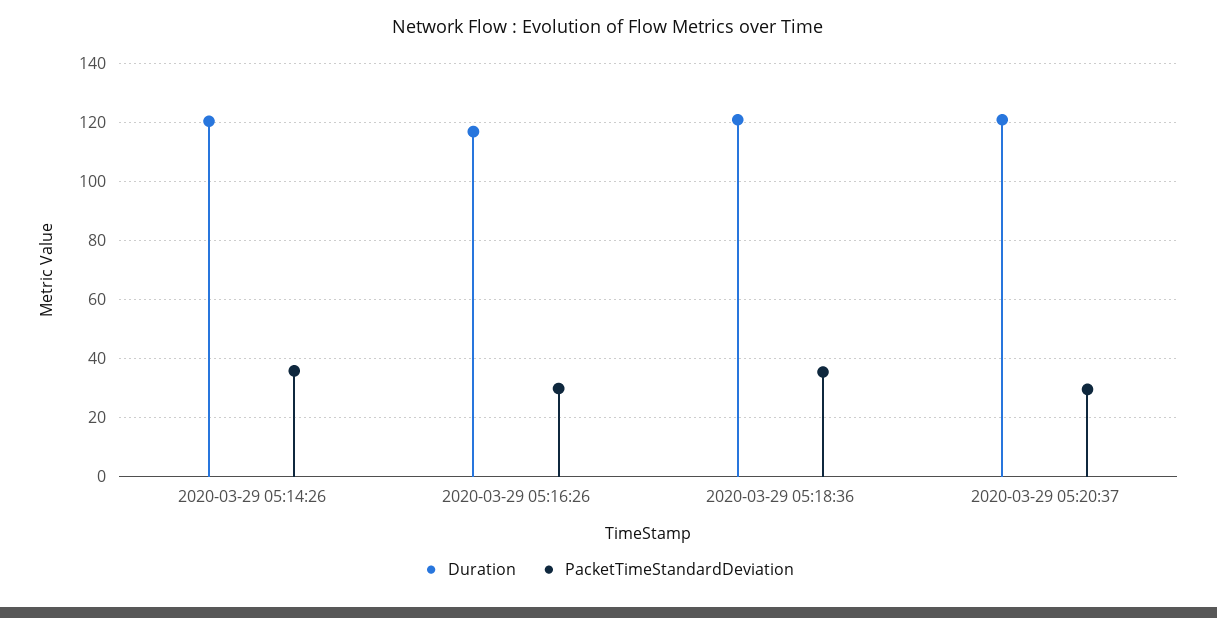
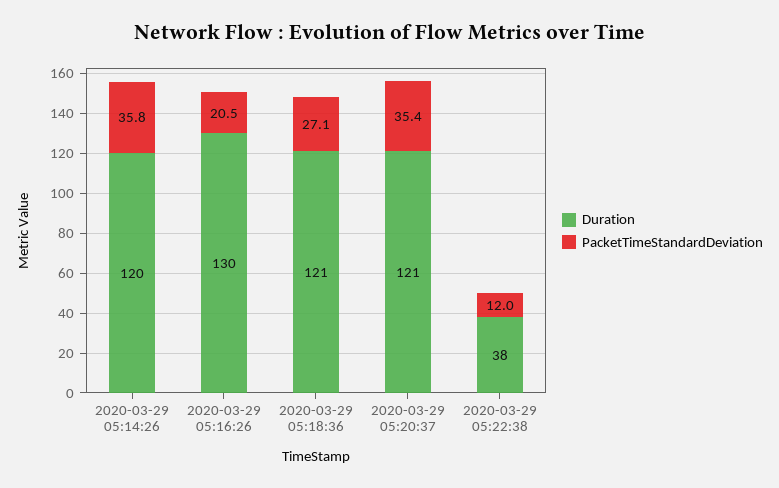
Duration, 2020-03-29 05:16:26: 117.5 -> 130
PacketTimeStandardDeviation, 2020-03-29 05:16:26: 30 -> 20.5
PacketTimeStandardDeviation, 2020-03-29 05:18:36: 35 -> 27.1
PacketTimeStandardDeviation, 2020-03-29 05:20:37: 30 -> 35.4
Duration, 2020-03-29 05:22:38: none -> 38
PacketTimeStandardDeviation, 2020-03-29 05:22:38: none -> 12

